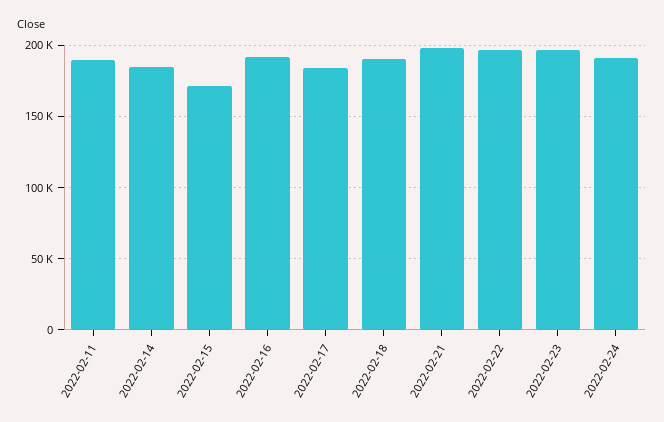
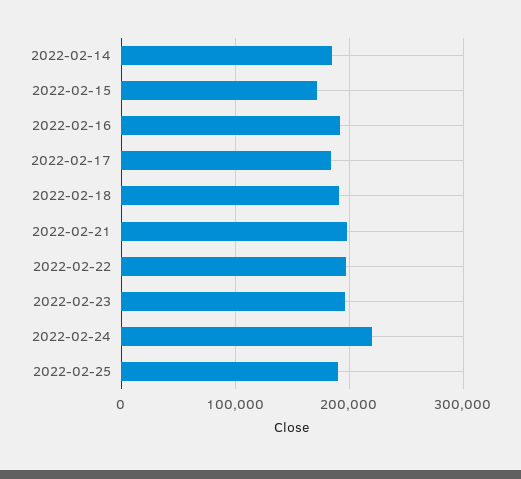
2022-02-11: 190000 -> none
2022-02-24: 190000 -> 220000
2022-02-25: none -> 190000

